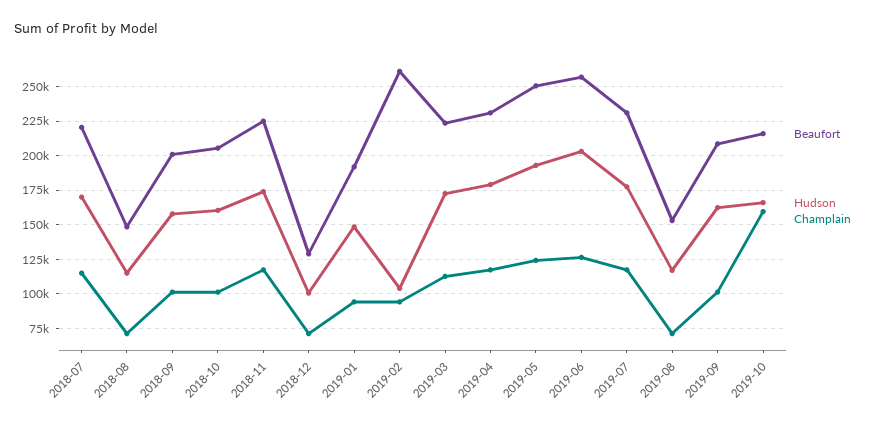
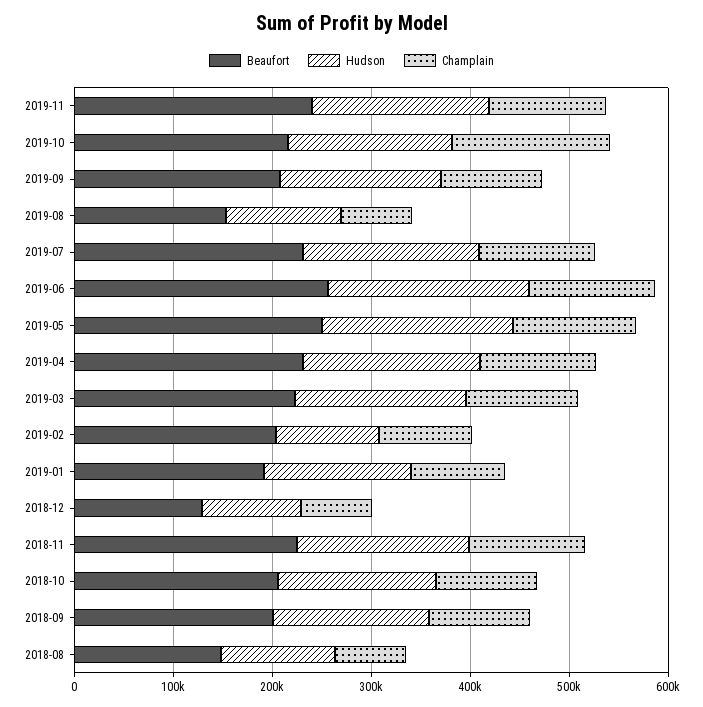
Beaufort, 2018-07: 220000 -> none
Hudson, 2018-07: 170000 -> none
Champlain, 2018-07: 115000 -> none
Beaufort, 2019-02: 260000 -> 200000
Beaufort, 2019-11: none -> 240000
Hudson, 2019-11: none -> 180000
Champlain, 2019-11: none -> 120000

